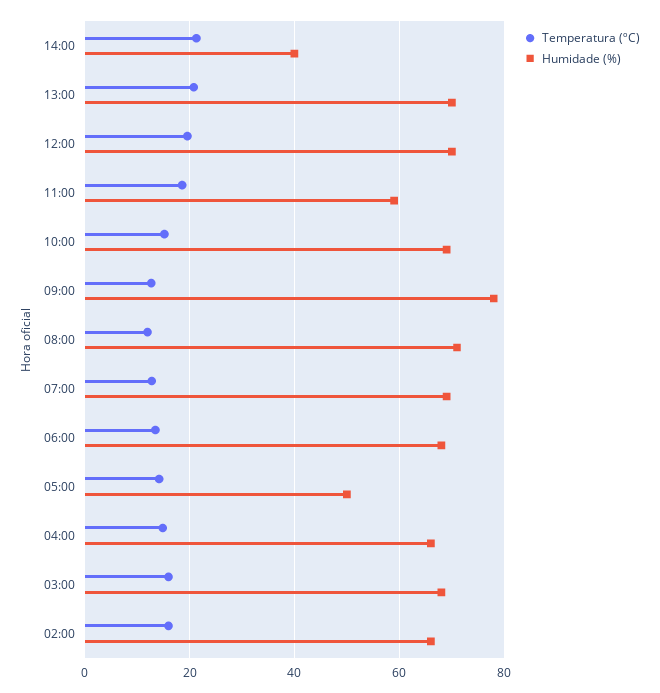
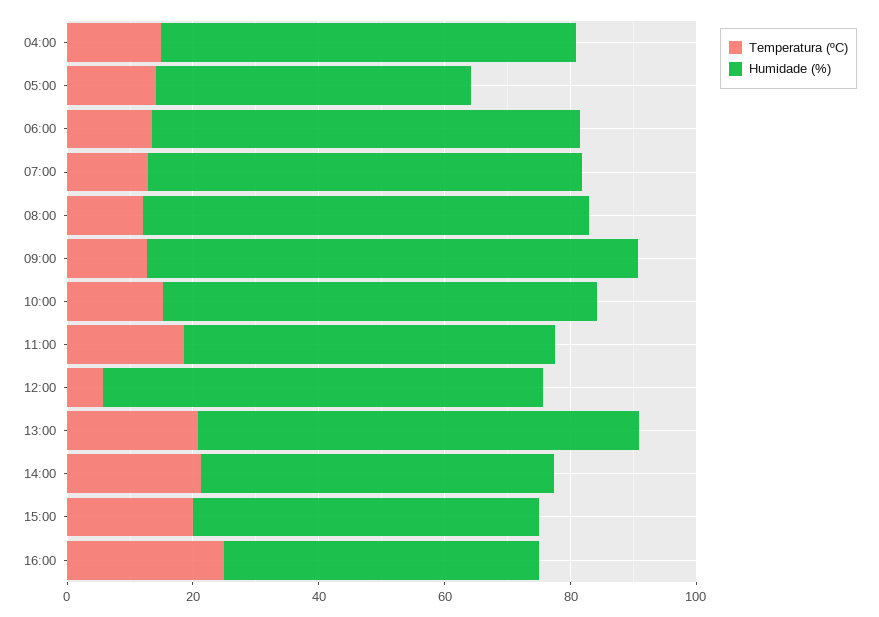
Humidade (%), 14:00: 40 -> 55
Temperatura (ºC), 12:00: 20 -> 5
Temperatura (ºC), 03:00: 16 -> none
Humidade (%), 03:00: 68 -> none
Temperatura (ºC), 02:00: 16 -> none
Humidade (%), 02:00: 66 -> none
Temperatura (ºC), 15:00: none -> 20
Humidade (%), 15:00: none -> 55
Temperatura (ºC), 16:00: none -> 25
Humidade (%), 16:00: none -> 50

